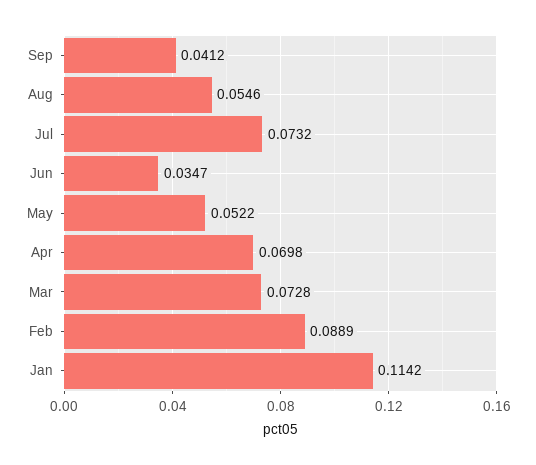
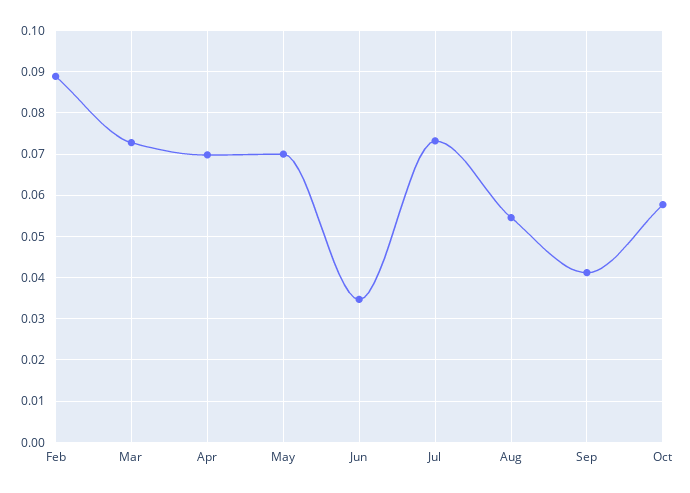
May: 0.0522 -> 0.07
Jan: 0.1142 -> none
Oct: none -> 0.058

